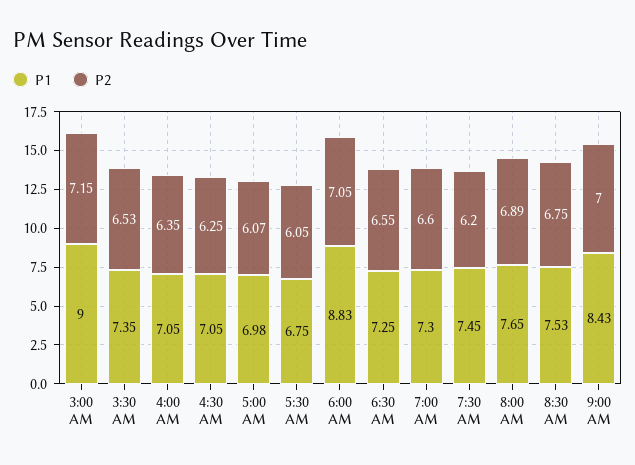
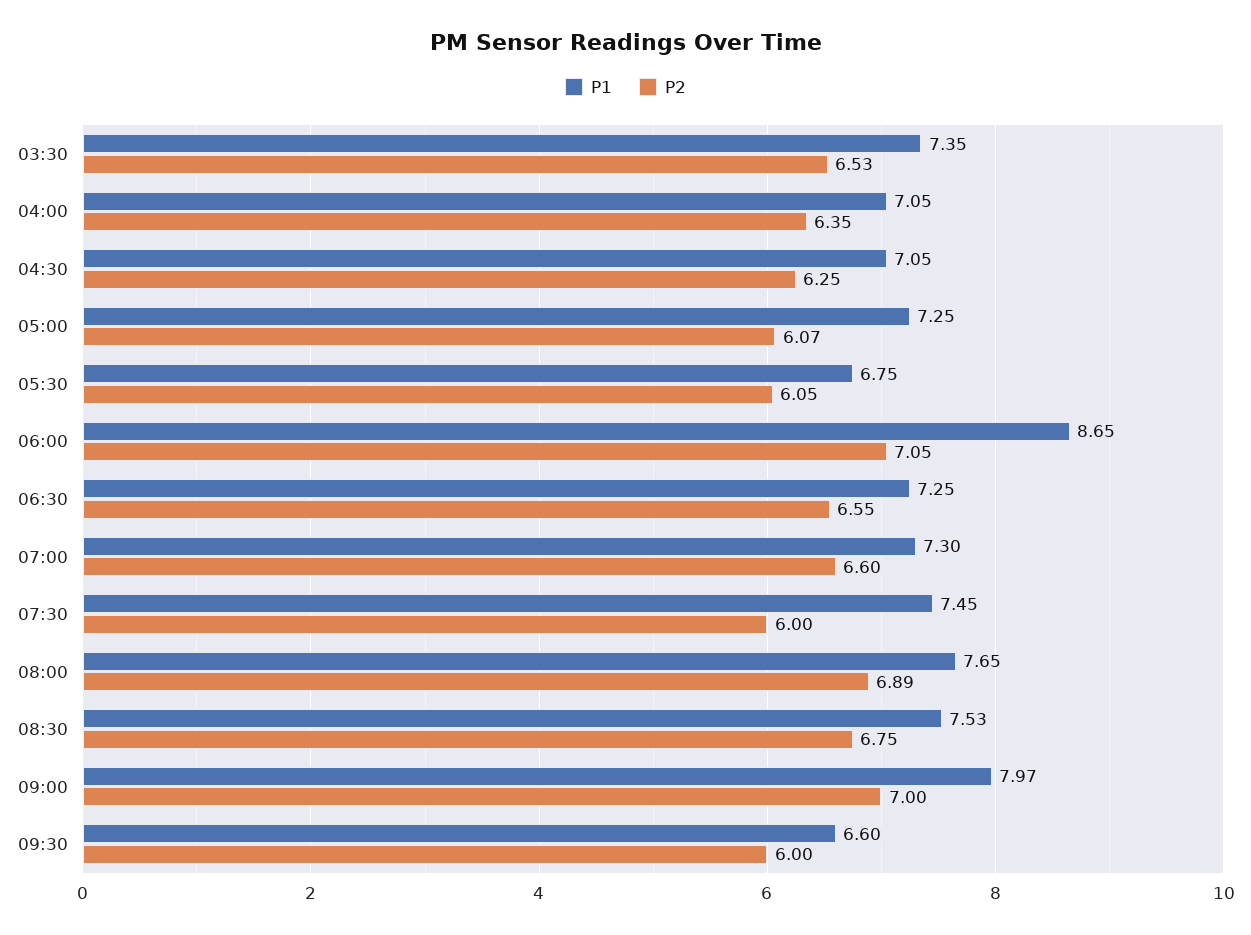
P1, 3:00 AM: 9 -> none
P2, 3:00 AM: 7.15 -> none
P1, 5:00 AM: 6.98 -> 7.25
P1, 6:00 AM: 8.83 -> 8.65
P2, 7:30 AM: 6.2 -> 6
P1, 9:00 AM: 8.43 -> 7.97
P1, 09:30: none -> 6.6
P2, 09:30: none -> 6

